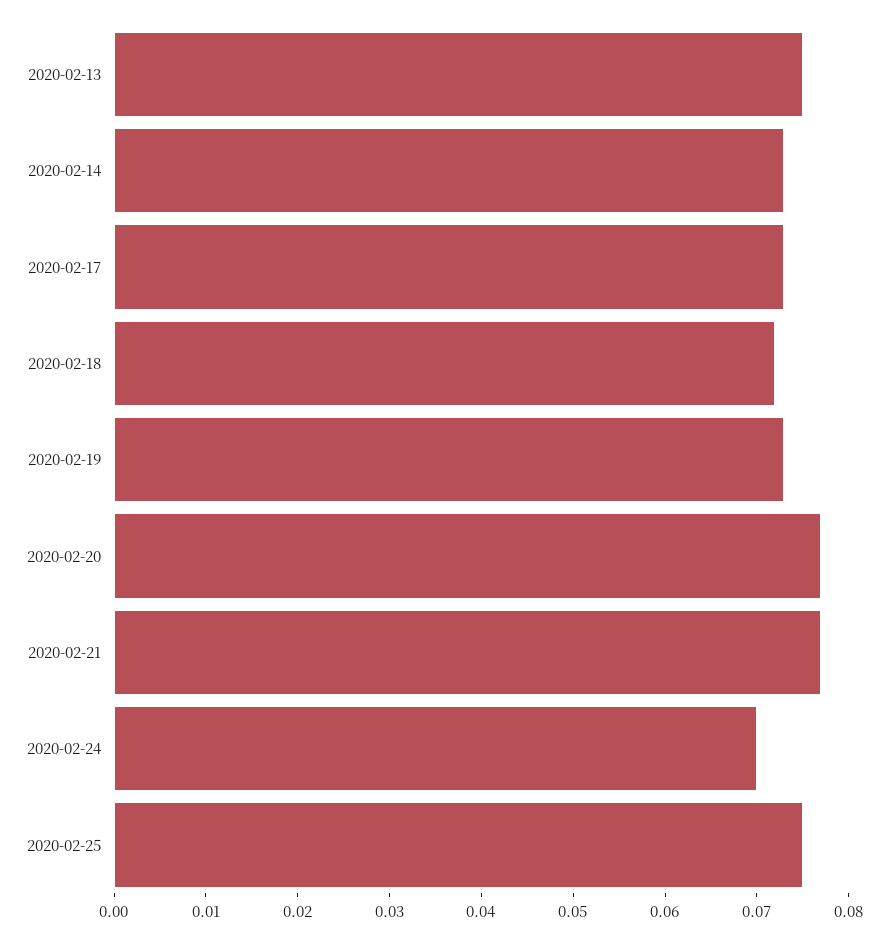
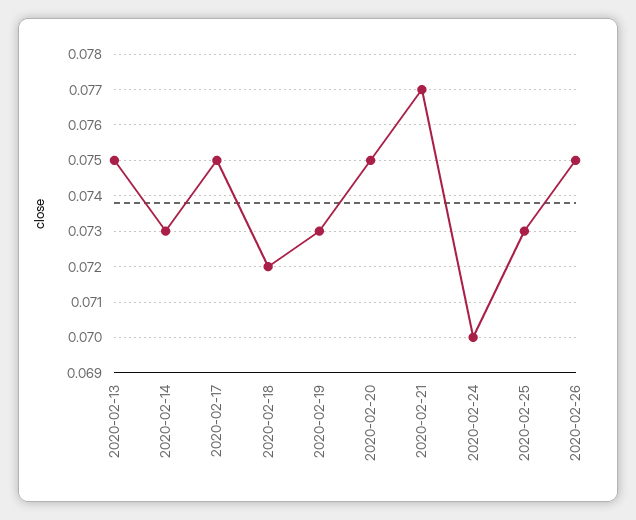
2020-02-17: 0.073 -> 0.075
2020-02-20: 0.077 -> 0.075
2020-02-25: 0.075 -> 0.073
2020-02-26: none -> 0.075

